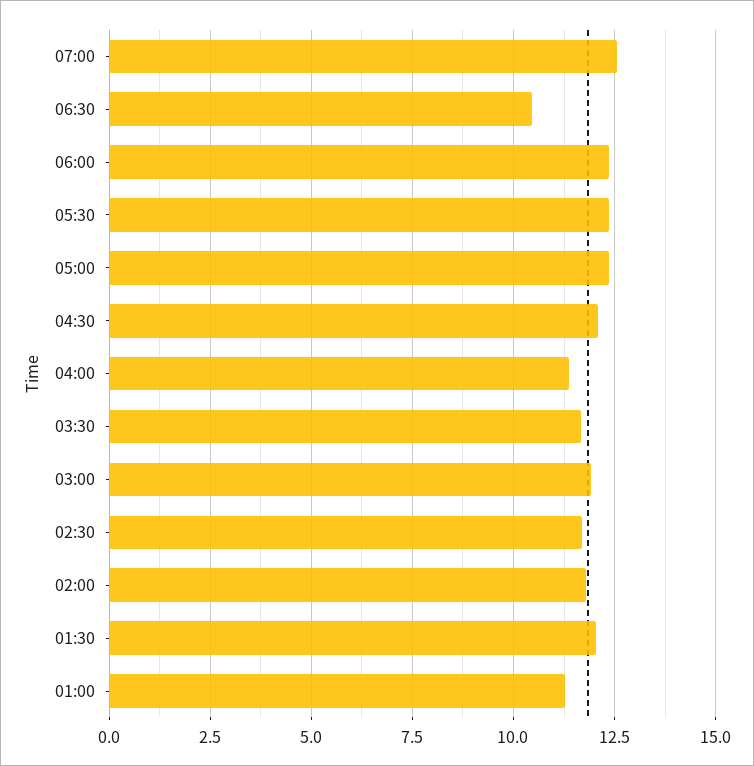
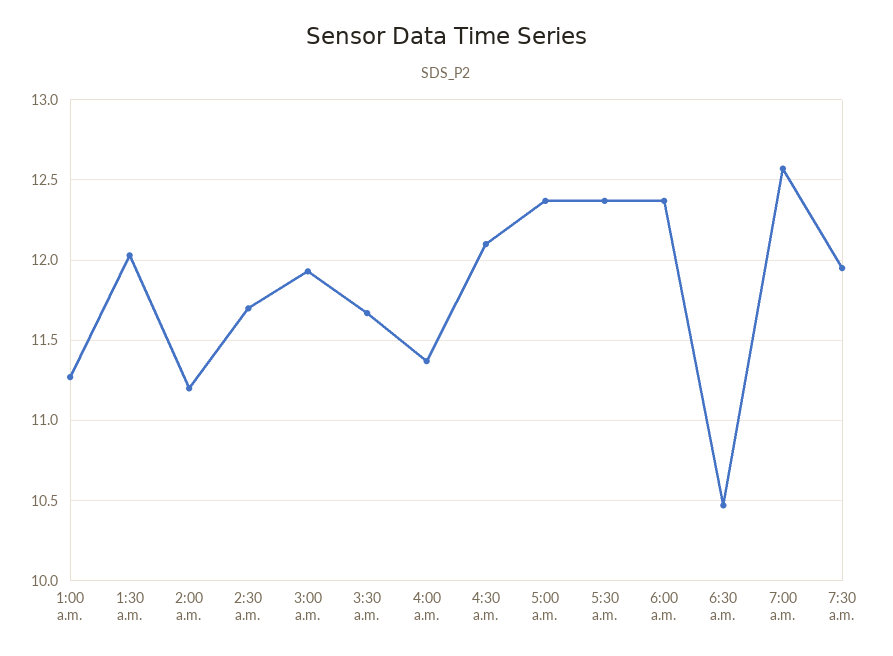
02:00: 11.75 -> 11.2
7:30 a.m.: none -> 11.95

